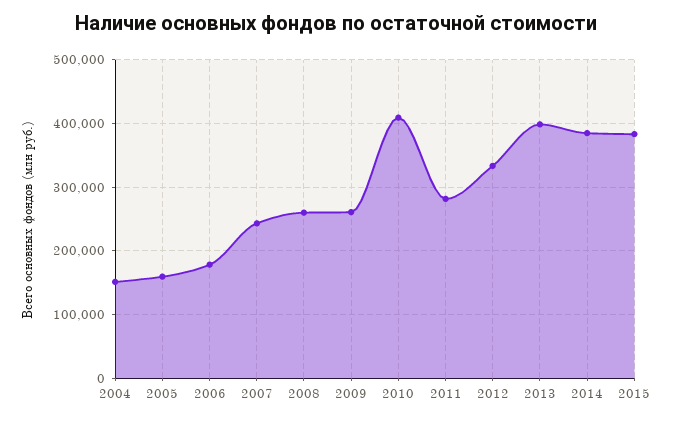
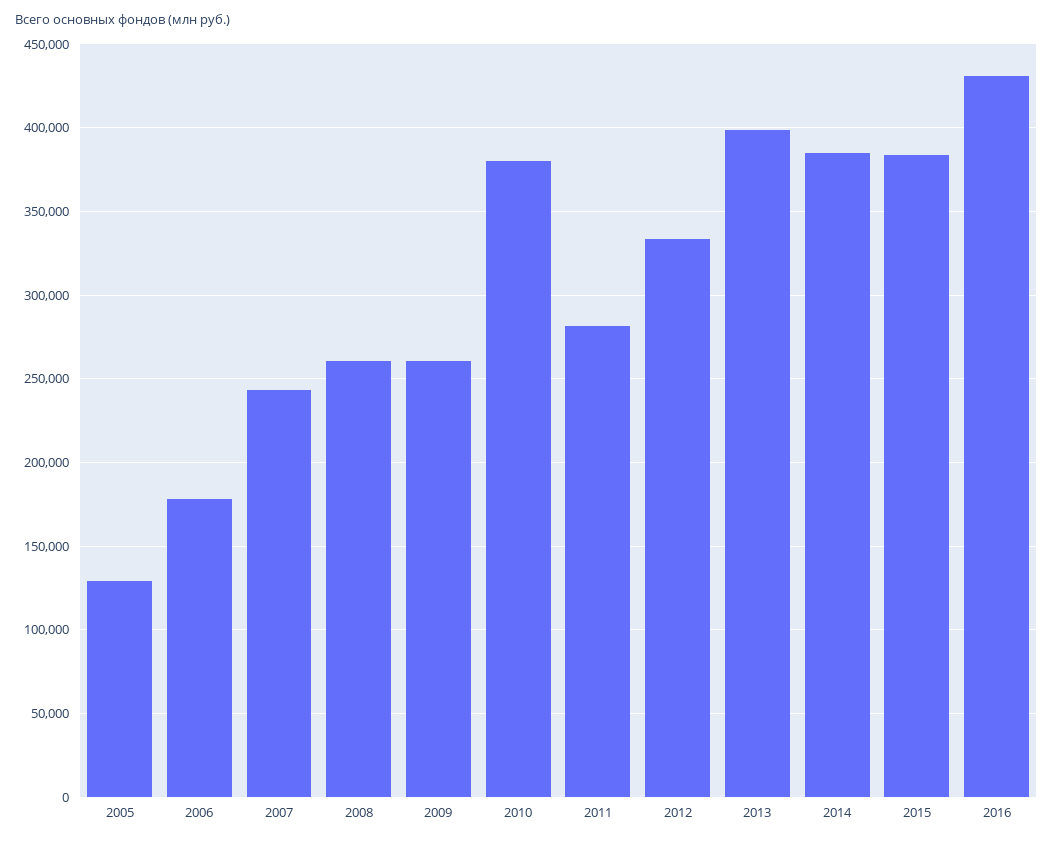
2004: 150000 -> none
2005: 160000 -> 130000
2010: 410000 -> 380000
2016: none -> 430000

